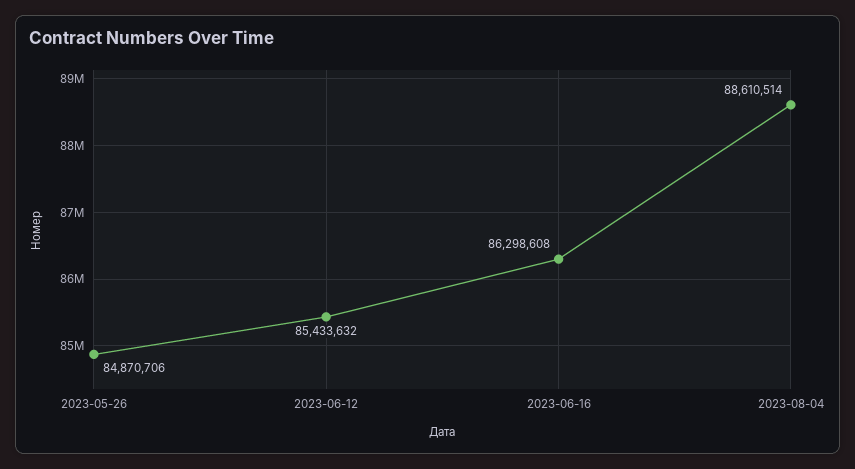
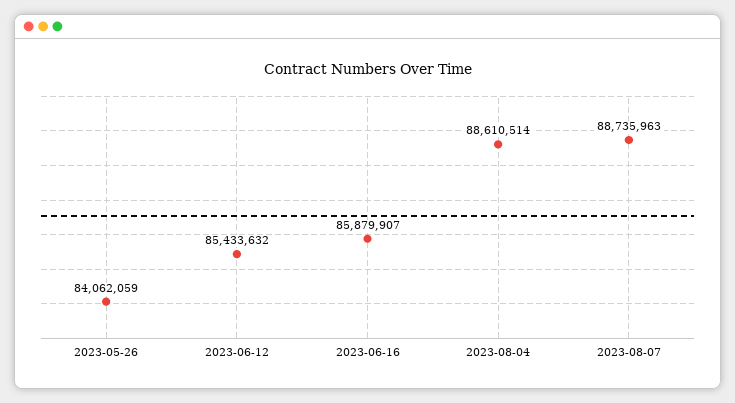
2023-05-26: 84870706 -> 84062059
2023-06-16: 86298608 -> 85879907
2023-08-07: none -> 88735963

